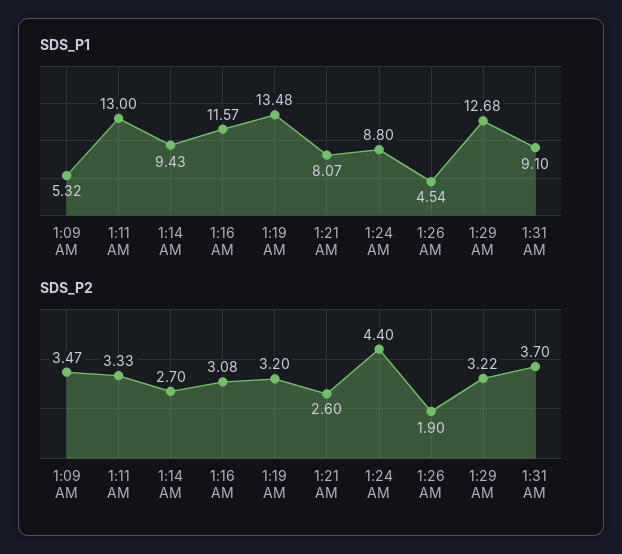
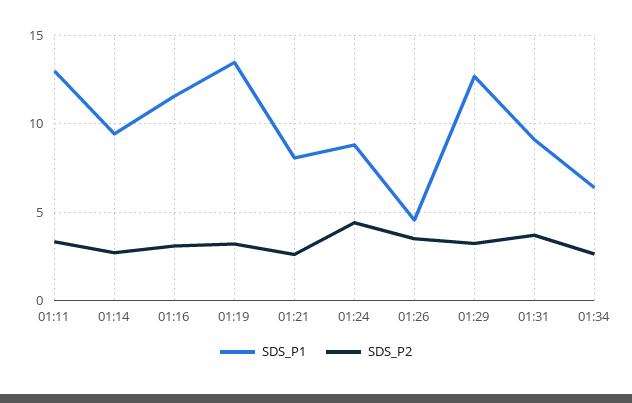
SDS_P1, 1:09 AM: 5.32 -> none
SDS_P2, 1:09 AM: 3.47 -> none
SDS_P2, 1:26 AM: 1.9 -> 3.5
SDS_P1, 01:34: none -> 6.5
SDS_P2, 01:34: none -> 2.5

